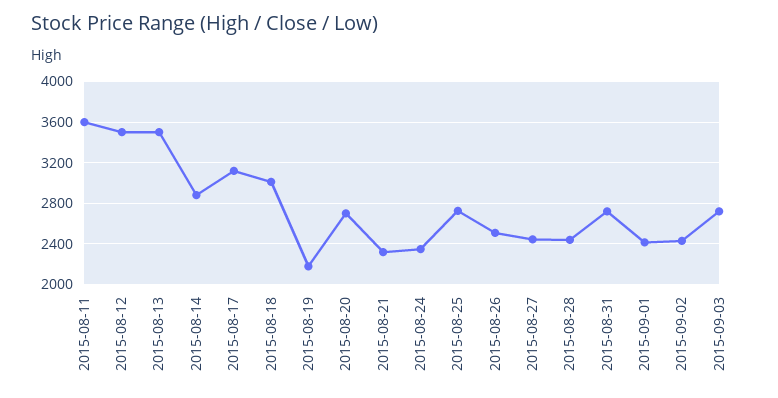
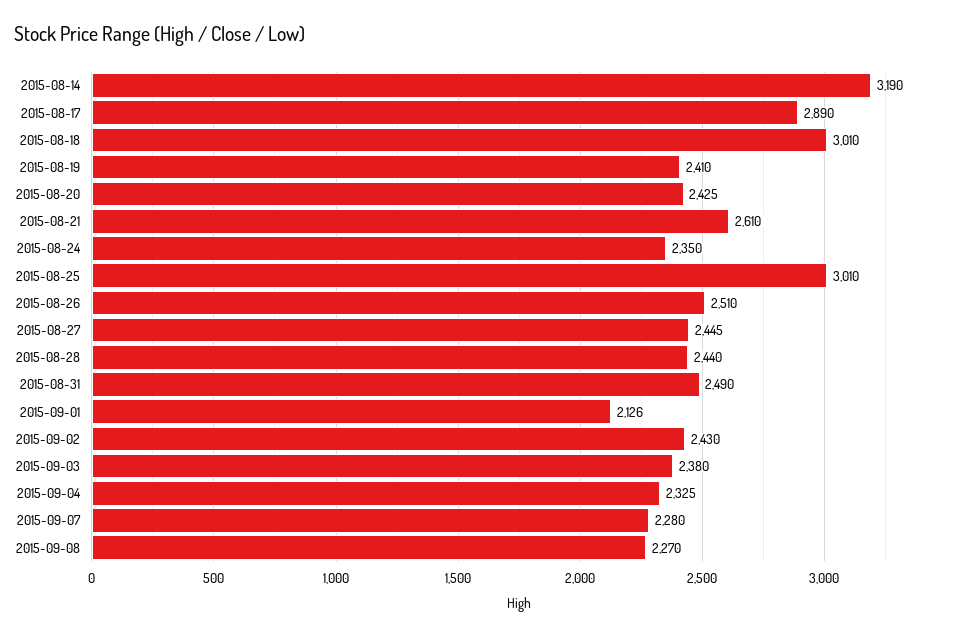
2015-08-11: 3600 -> none
2015-08-12: 3500 -> none
2015-08-13: 3500 -> none
2015-08-14: 2900 -> 3190
2015-08-17: 3100 -> 2890
2015-08-19: 2200 -> 2410
2015-08-20: 2700 -> 2425
2015-08-21: 2300 -> 2610
2015-08-25: 2700 -> 3010
2015-08-31: 2700 -> 2490
2015-09-01: 2400 -> 2126
2015-09-03: 2700 -> 2380
2015-09-04: none -> 2325
2015-09-07: none -> 2280
2015-09-08: none -> 2270

